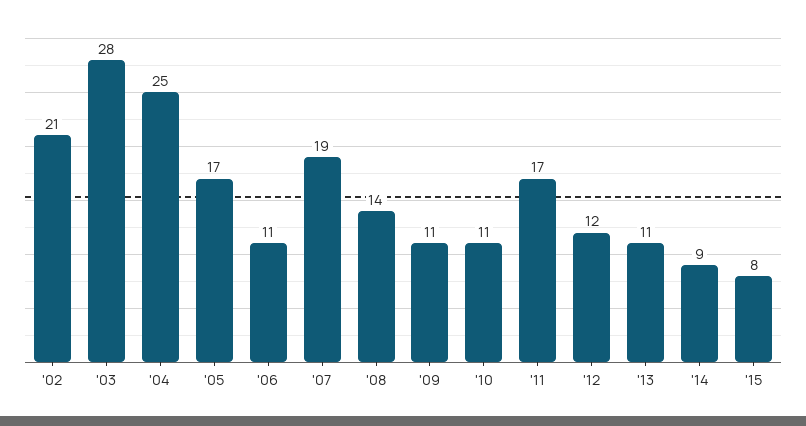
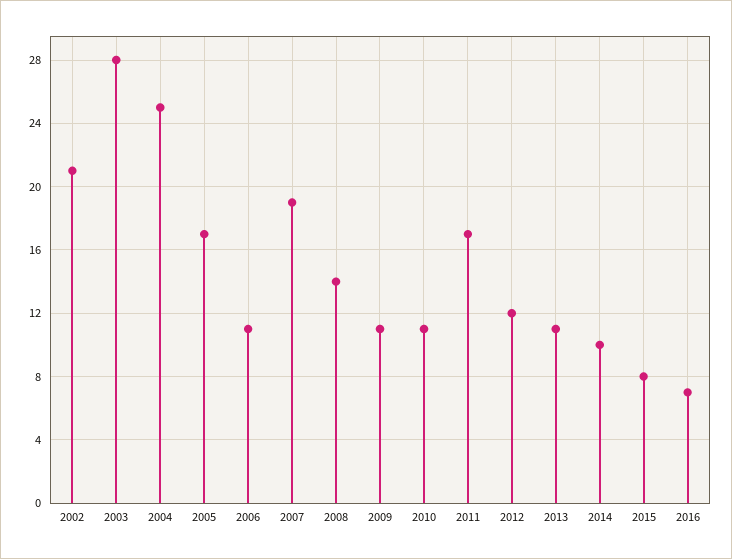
'14: 9 -> 10
2016: none -> 7

